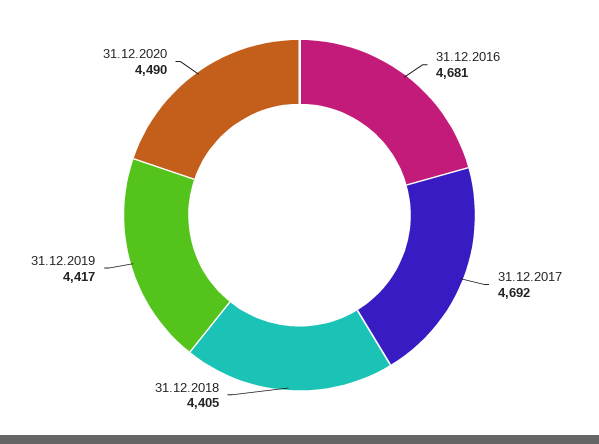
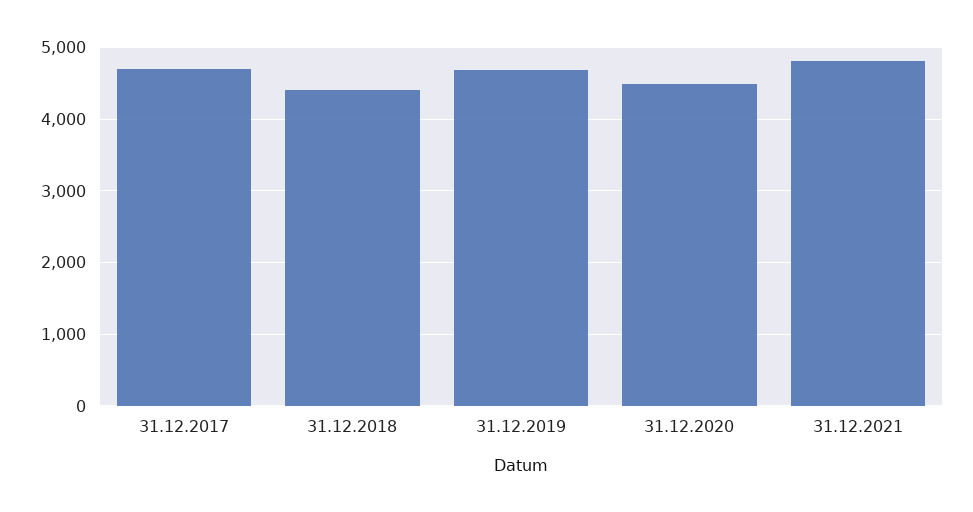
31.12.2016: 4681 -> none
31.12.2019: 4417 -> 4700
31.12.2021: none -> 4800

